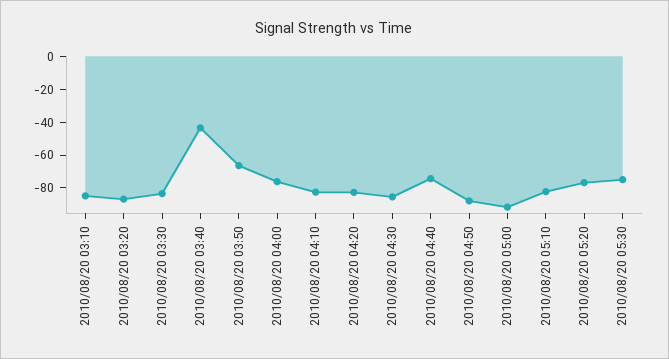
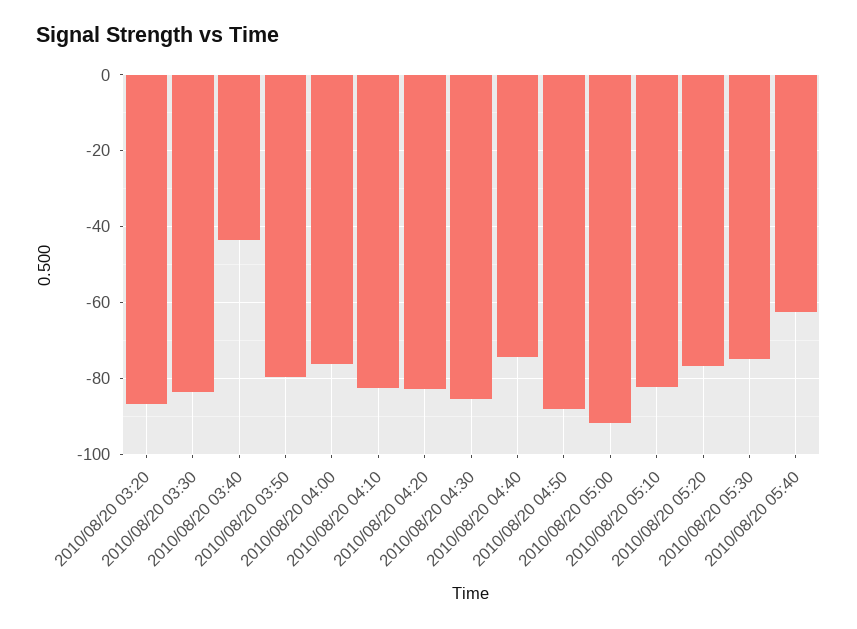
2010/08/20 03:10: -85 -> none
2010/08/20 03:50: -65 -> -80
2010/08/20 05:40: none -> -62

